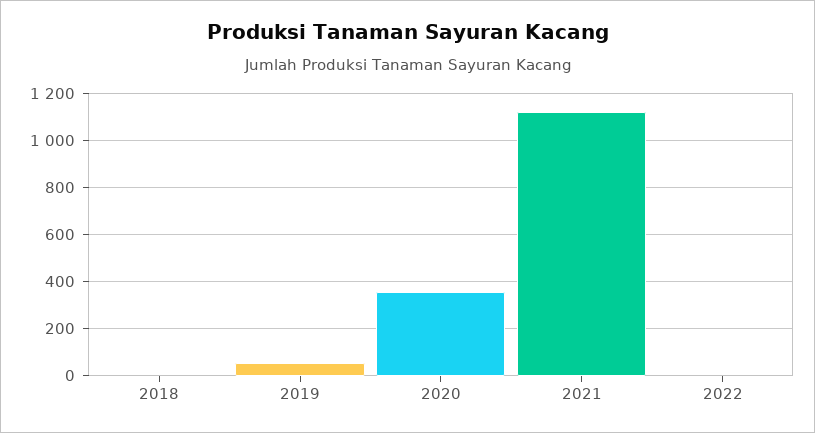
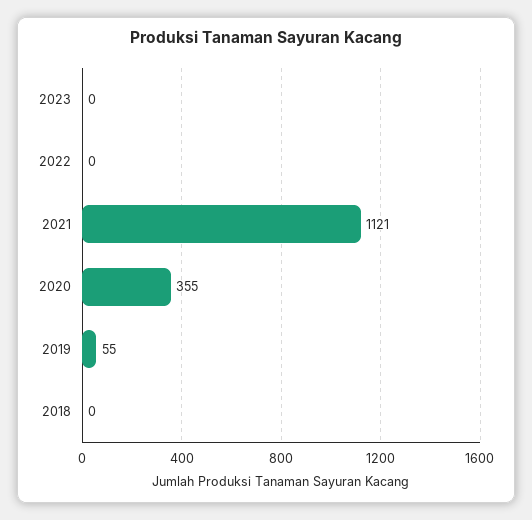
2023: none -> 0

